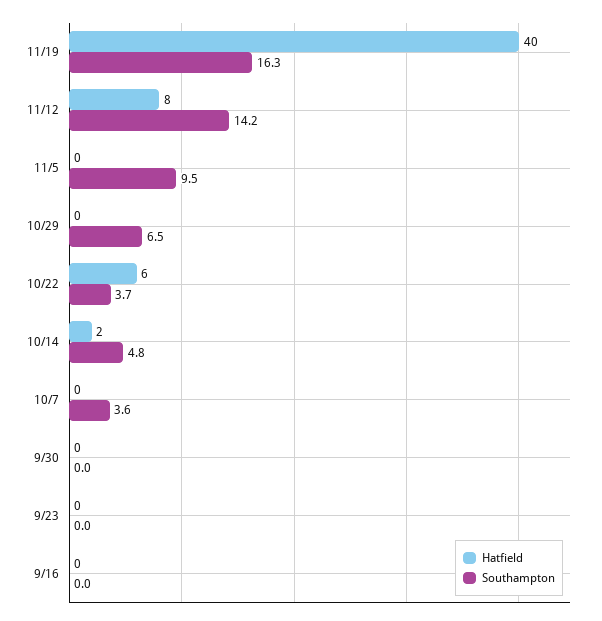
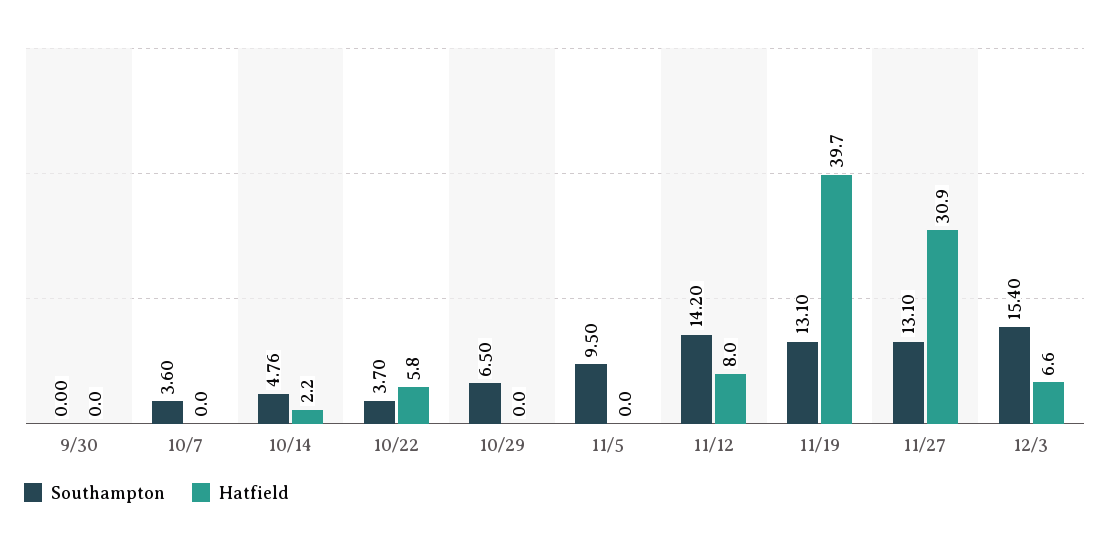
Southampton, 11/19: 16.3 -> 13.1
Hatfield, 9/23: 0 -> none
Southampton, 9/23: 0 -> none
Hatfield, 9/16: 0 -> none
Southampton, 9/16: 0 -> none
Southampton, 11/27: none -> 13.1
Hatfield, 11/27: none -> 30.9
Southampton, 12/3: none -> 15.4
Hatfield, 12/3: none -> 6.6

